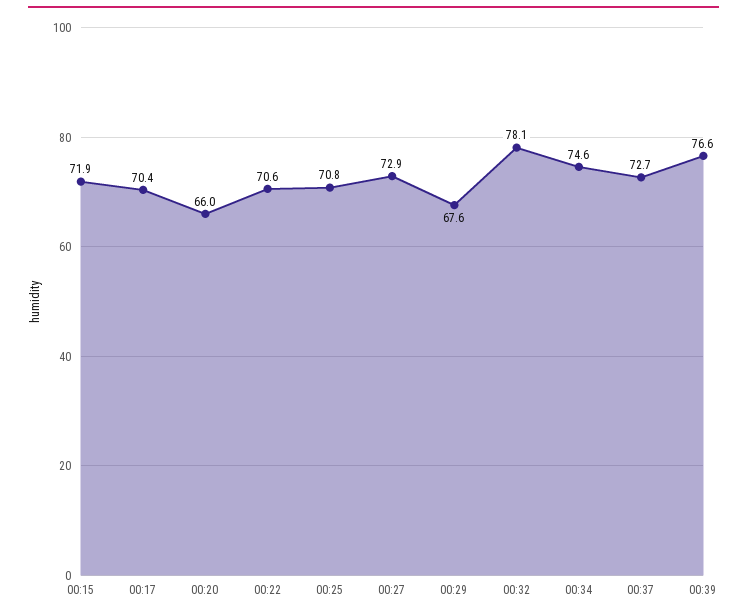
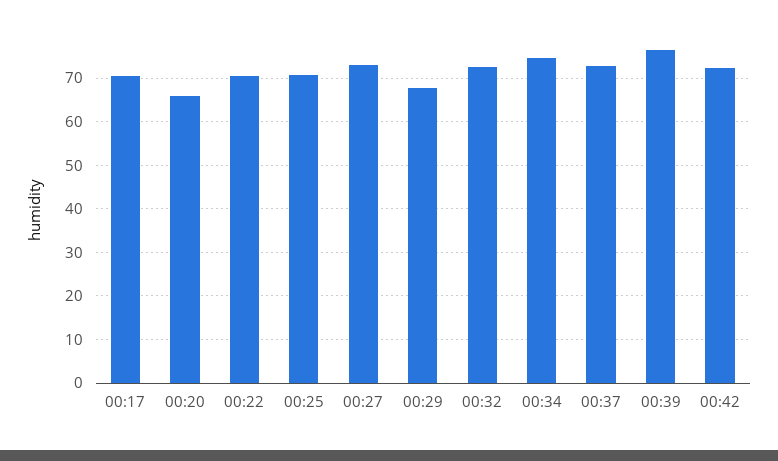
00:15: 71.9 -> none
00:32: 78.1 -> 72
00:42: none -> 72

